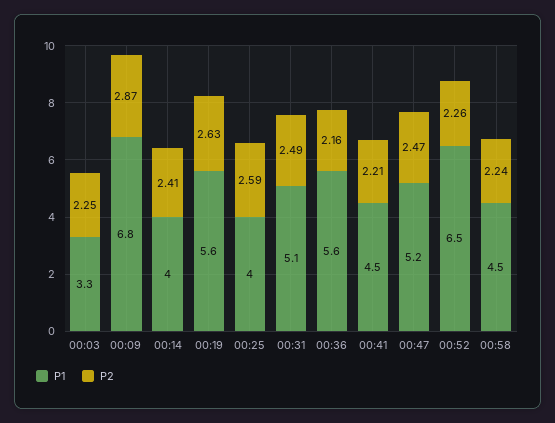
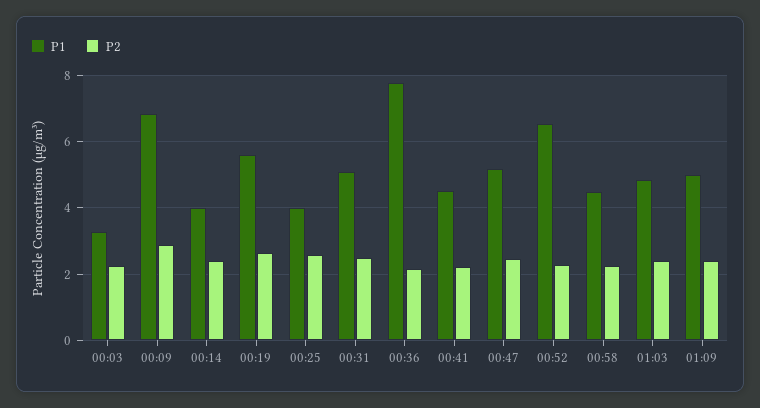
P1, 00:36: 5.6 -> 7.8
P1, 01:03: none -> 4.8
P2, 01:03: none -> 2.4
P1, 01:09: none -> 5
P2, 01:09: none -> 2.4

